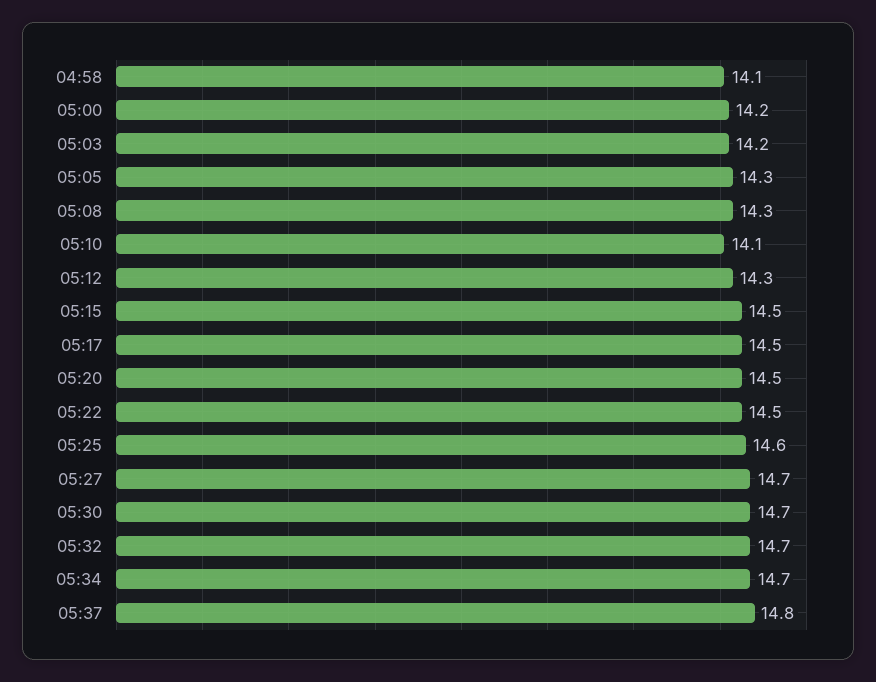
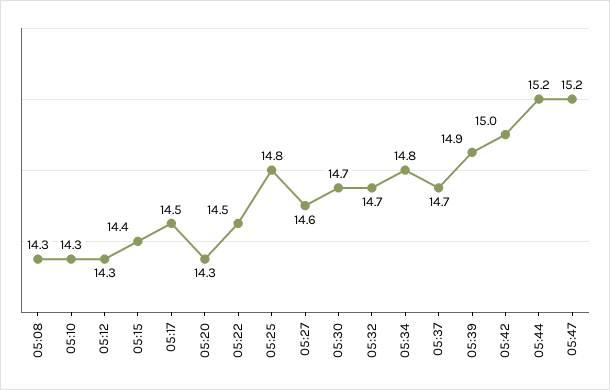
04:58: 14.1 -> none
05:00: 14.2 -> none
05:03: 14.2 -> none
05:05: 14.3 -> none
05:10: 14.1 -> 14.3
05:15: 14.5 -> 14.4
05:20: 14.5 -> 14.3
05:25: 14.6 -> 14.8
05:27: 14.7 -> 14.6
05:34: 14.7 -> 14.8
05:37: 14.8 -> 14.7
05:39: none -> 14.9
05:42: none -> 15
05:44: none -> 15.2
05:47: none -> 15.2

